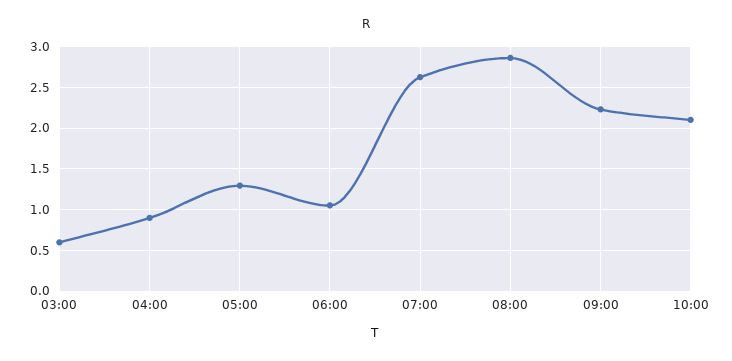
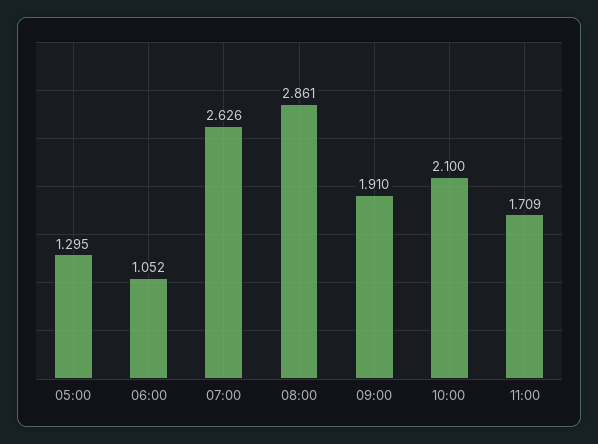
03:00: 0.6 -> none
04:00: 0.9 -> none
09:00: 2.2 -> 1.91
11:00: none -> 1.709

